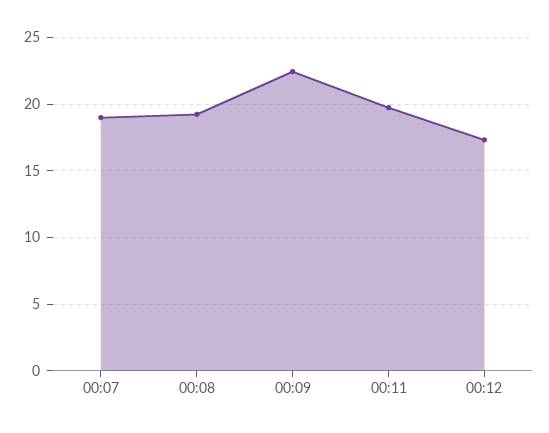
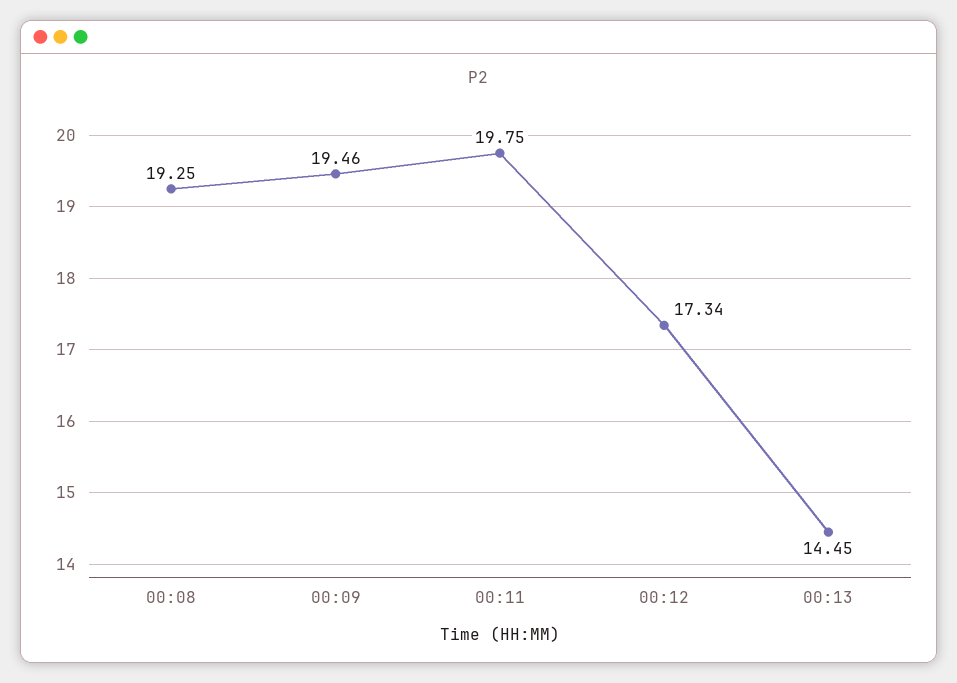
00:07: 19 -> none
00:09: 22.5 -> 19.46
00:13: none -> 14.45

